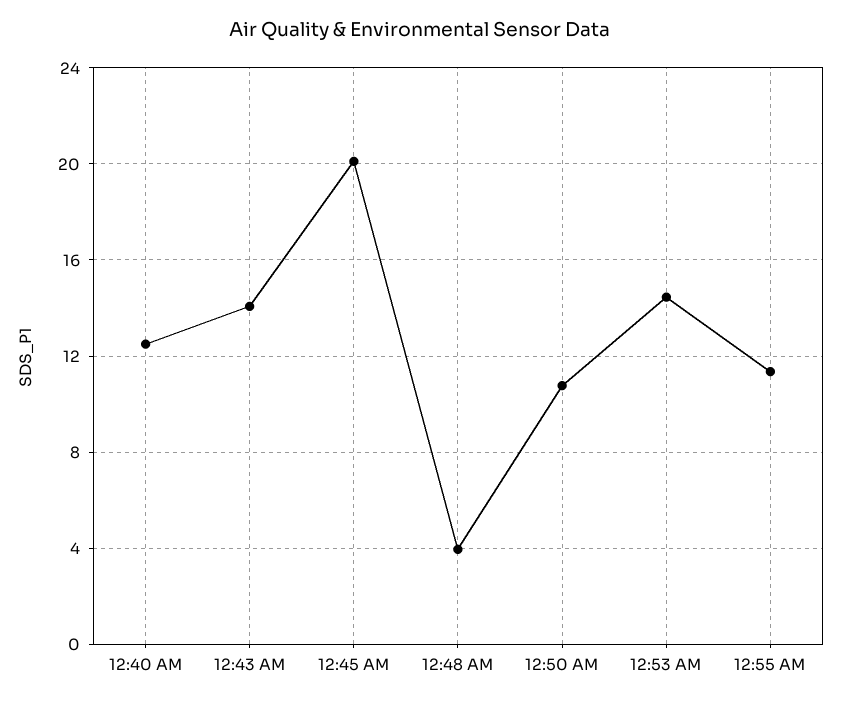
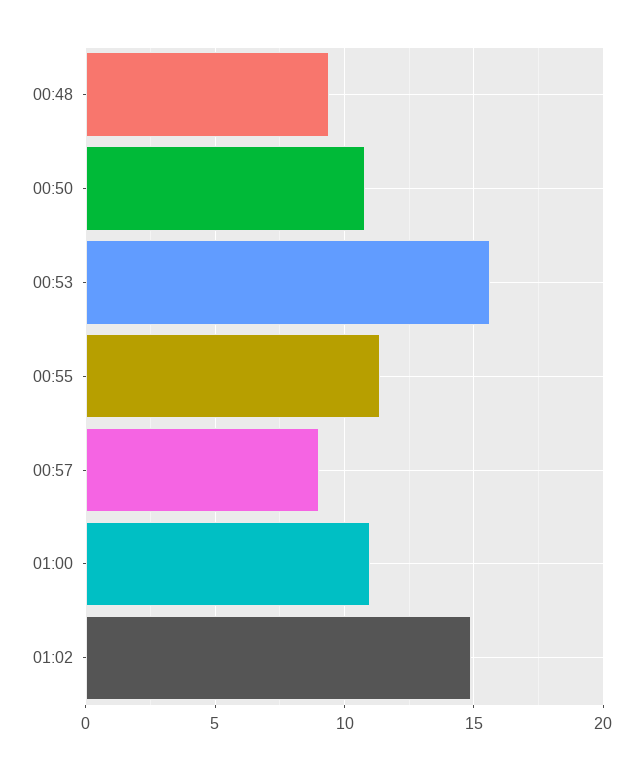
12:40 AM: 12.5 -> none
12:43 AM: 14 -> none
12:45 AM: 20 -> none
12:48 AM: 4 -> 9.5
12:53 AM: 14.5 -> 15.5
00:57: none -> 9
01:00: none -> 11
01:02: none -> 15

